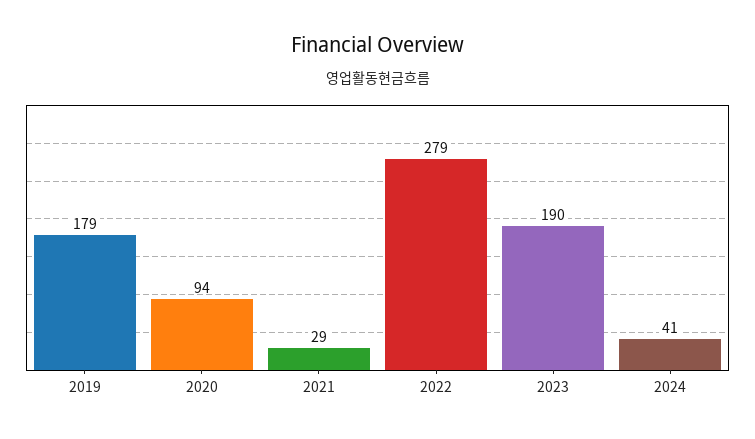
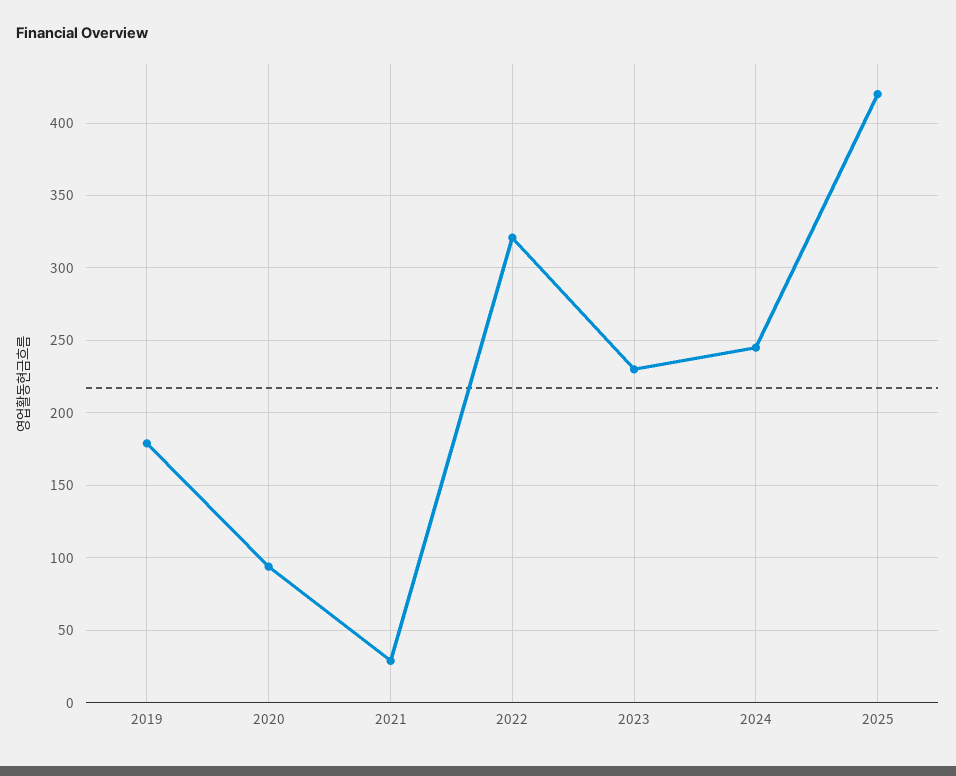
2022: 279 -> 320
2023: 190 -> 230
2024: 41 -> 245
2025: none -> 420

